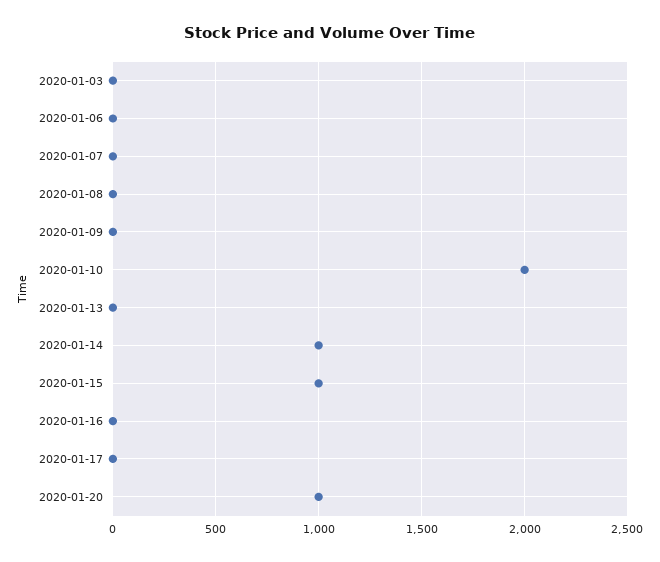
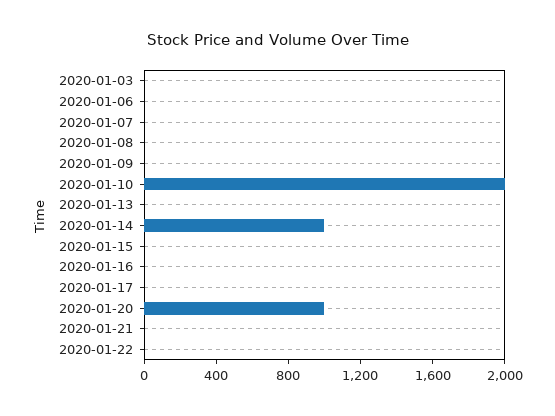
2020-01-15: 1000 -> 0
2020-01-21: none -> 0
2020-01-22: none -> 0

